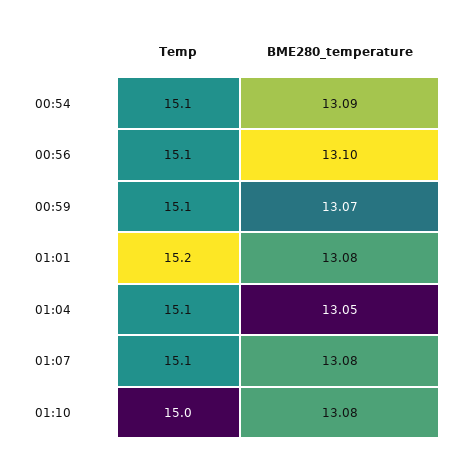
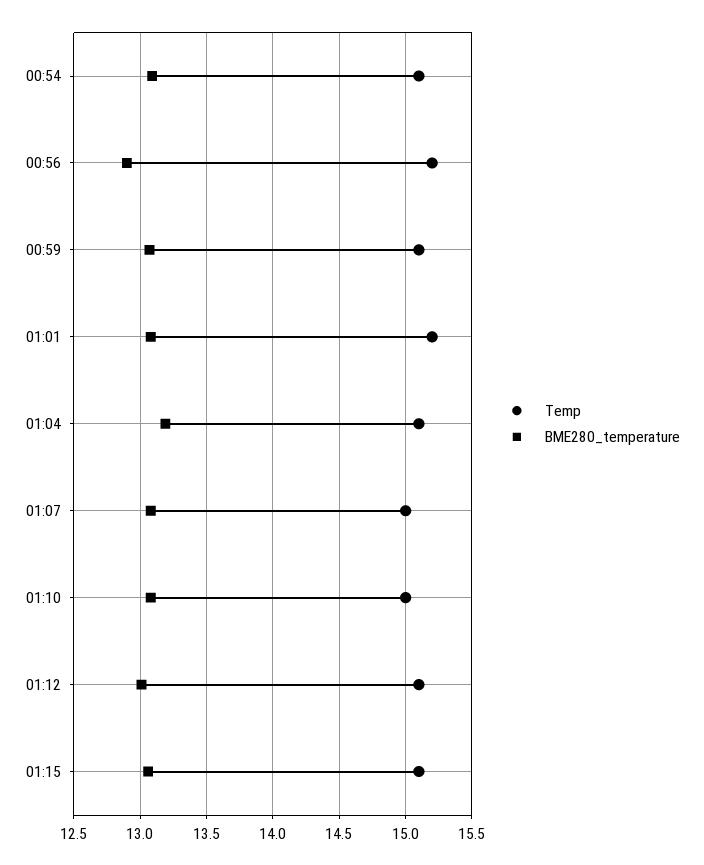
Temp, 00:56: 15.1 -> 15.2
BME280_temperature, 00:56: 13.1 -> 12.9
BME280_temperature, 01:04: 13.05 -> 13.2
Temp, 01:07: 15.1 -> 15
Temp, 01:12: none -> 15.1
BME280_temperature, 01:12: none -> 13
Temp, 01:15: none -> 15.1
BME280_temperature, 01:15: none -> 13.05

